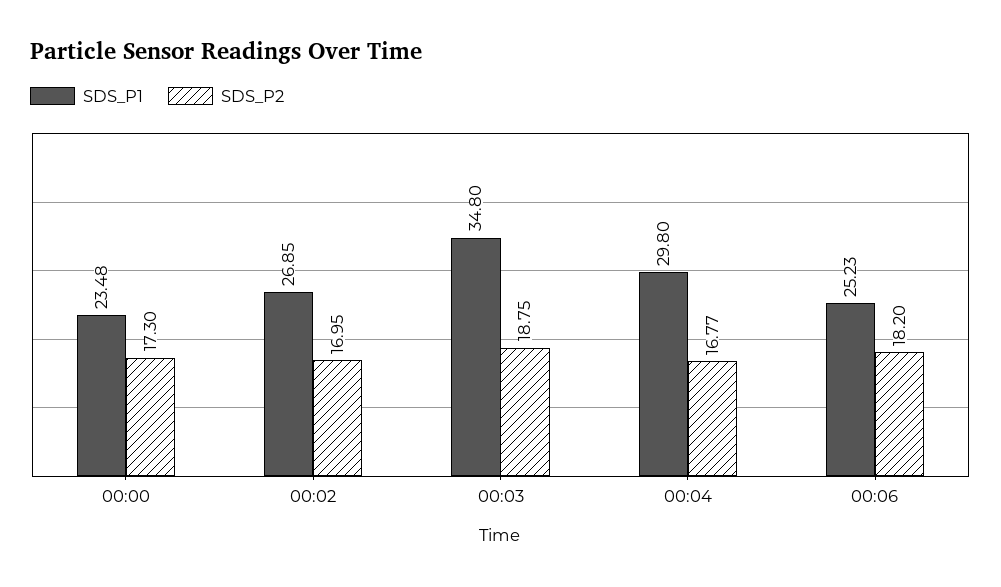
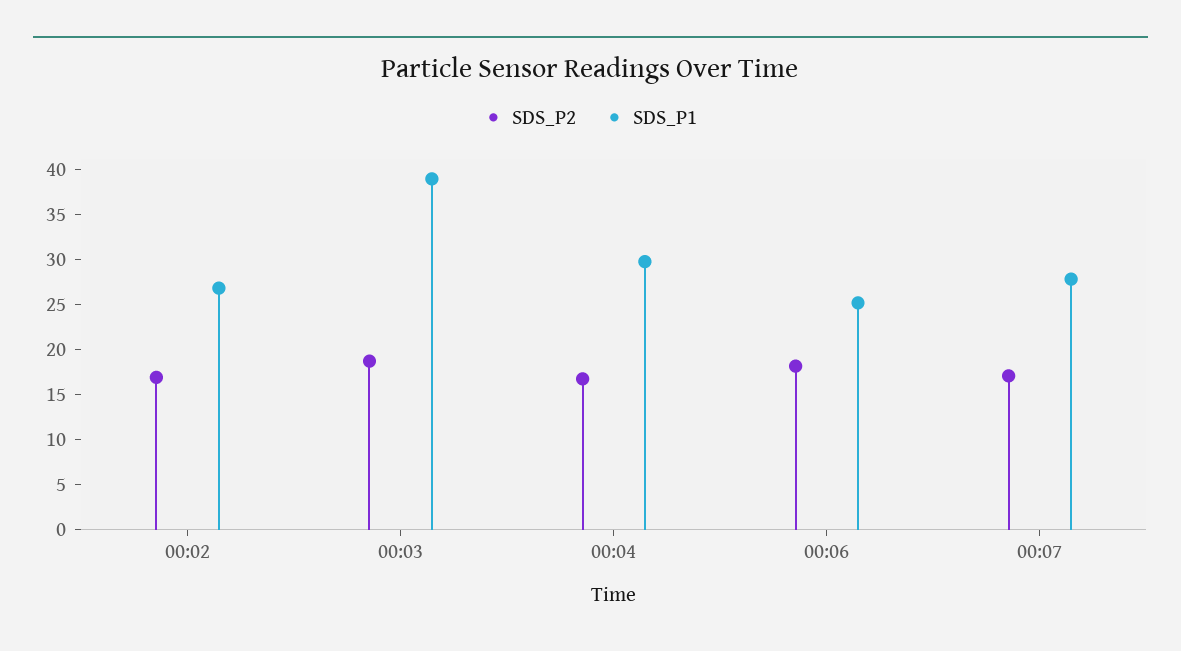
SDS_P1, 00:00: 23.48 -> none
SDS_P2, 00:00: 17.3 -> none
SDS_P1, 00:03: 34.8 -> 39
SDS_P2, 00:07: none -> 17
SDS_P1, 00:07: none -> 28

